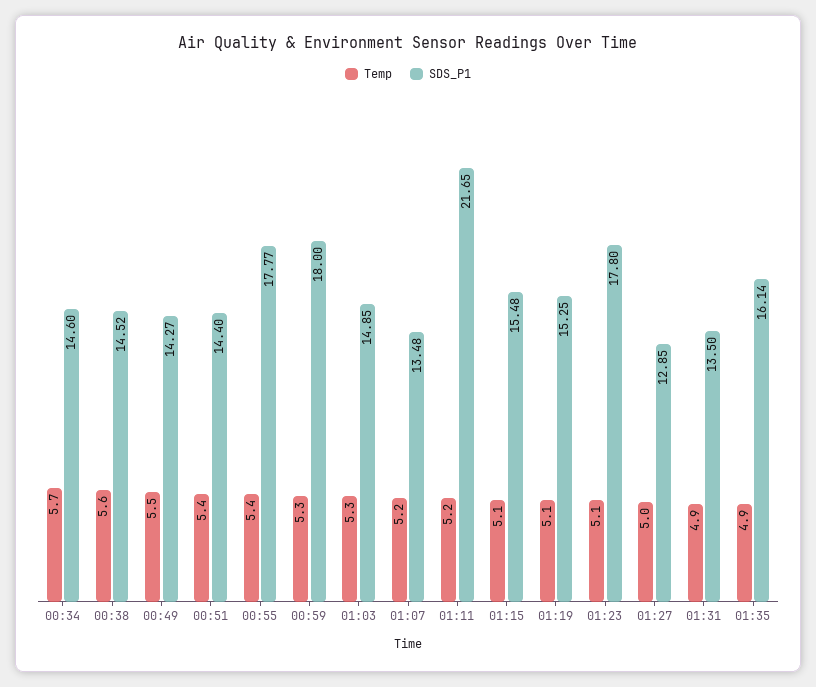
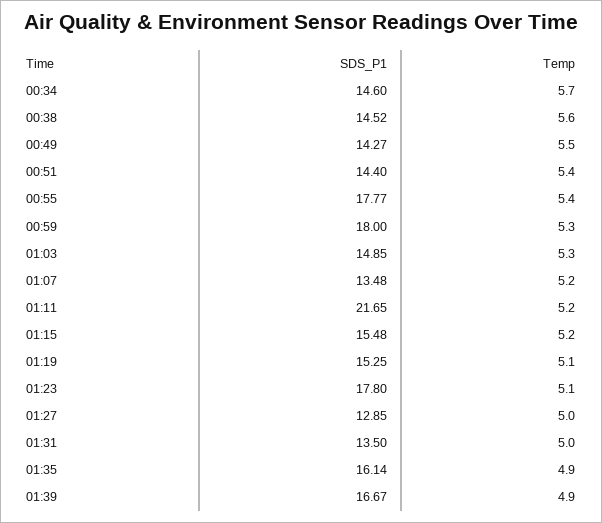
Temp, 01:15: 5.1 -> 5.2
Temp, 01:31: 4.9 -> 5
SDS_P1, 01:39: none -> 16.67
Temp, 01:39: none -> 4.9

